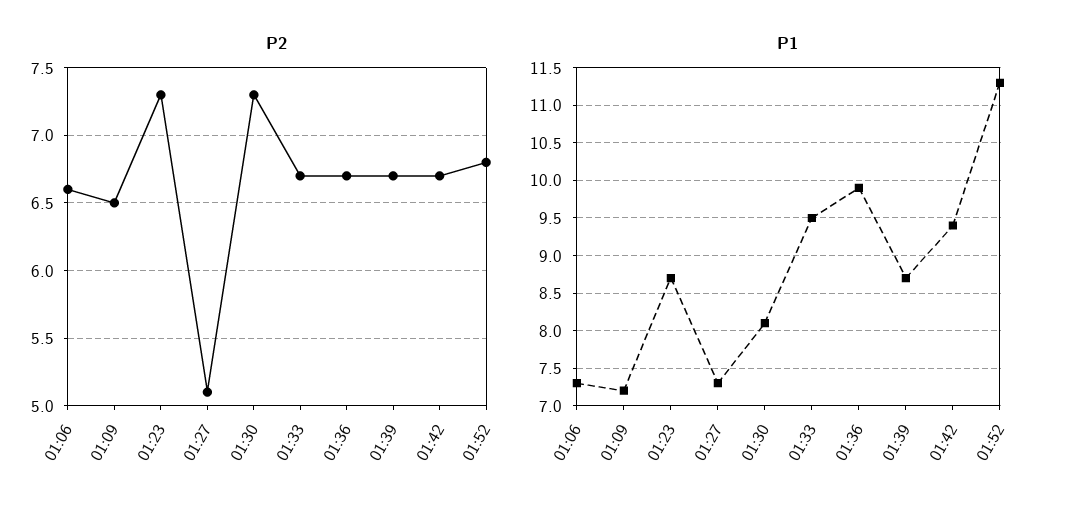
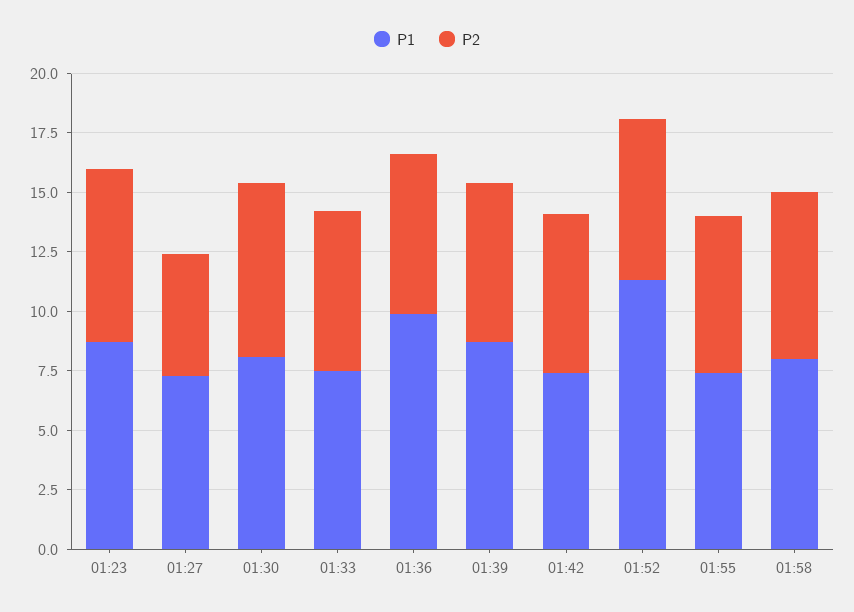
P2, 01:06: 6.6 -> none
P2, 01:09: 6.5 -> none
P1, 01:06: 7.3 -> none
P1, 01:09: 7.2 -> none
P1, 01:33: 9.5 -> 7.5
P1, 01:42: 9.4 -> 7.5
P1, 01:55: none -> 7.5
P2, 01:55: none -> 6.5
P1, 01:58: none -> 8
P2, 01:58: none -> 7

